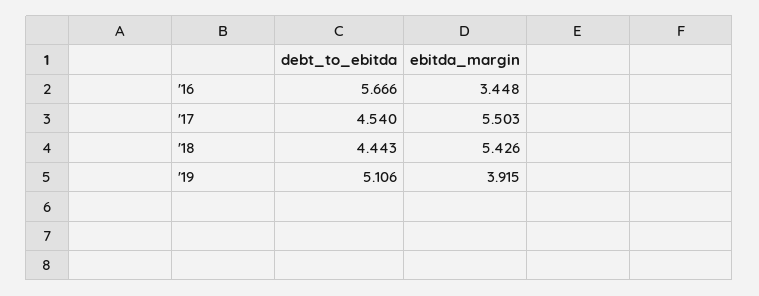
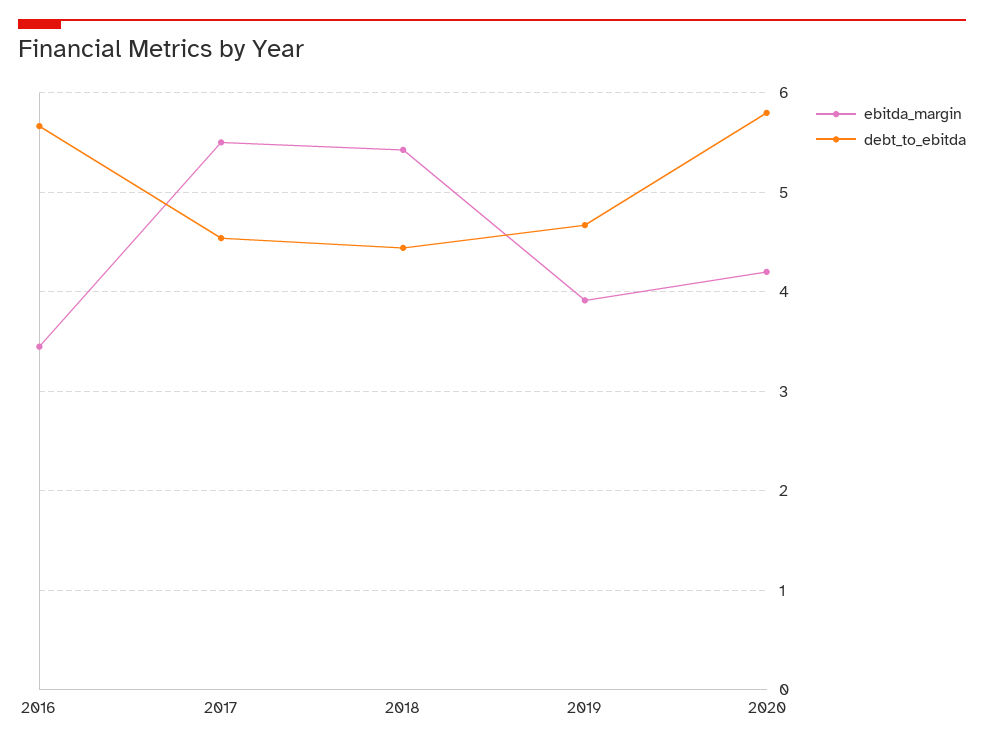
debt_to_ebitda, '19: 5.106 -> 4.7
ebitda_margin, 2020: none -> 4.2
debt_to_ebitda, 2020: none -> 5.8

